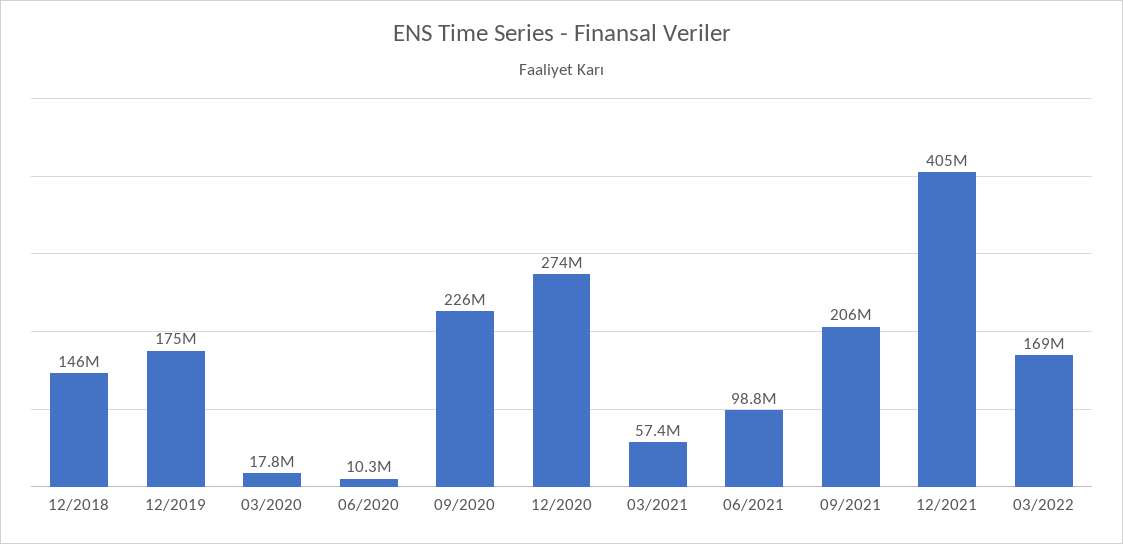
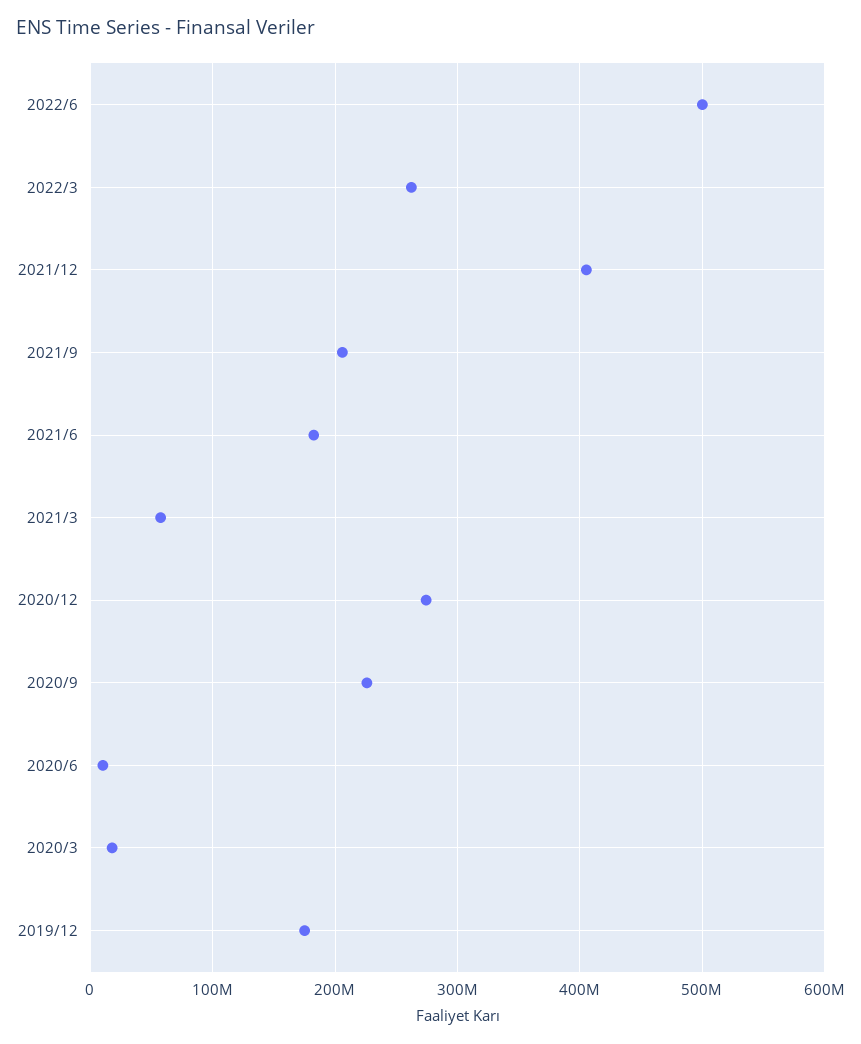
12/2018: 146000000 -> none
06/2021: 98800000 -> 180000000
03/2022: 169000000 -> 260000000
2022/6: none -> 500000000

